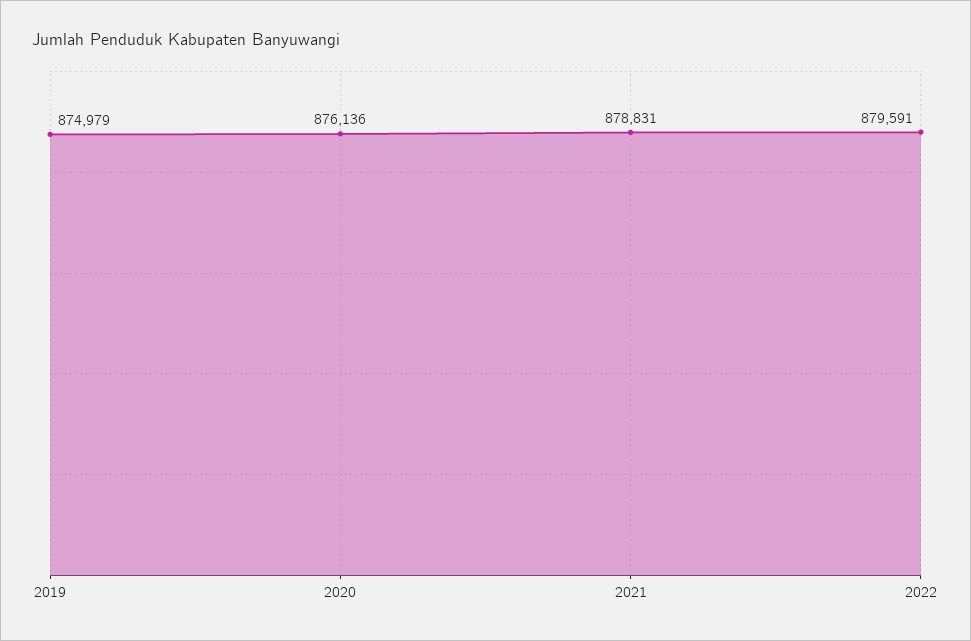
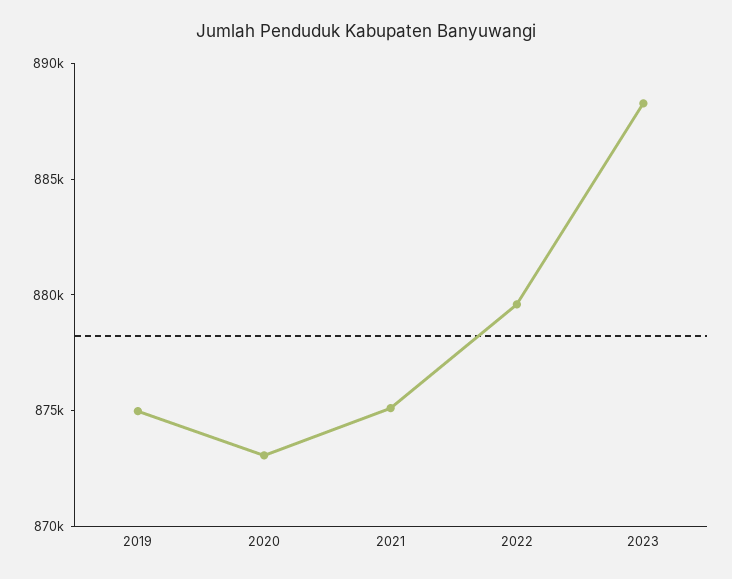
2020: 876136 -> 873000
2021: 878831 -> 875000
2023: none -> 888000

